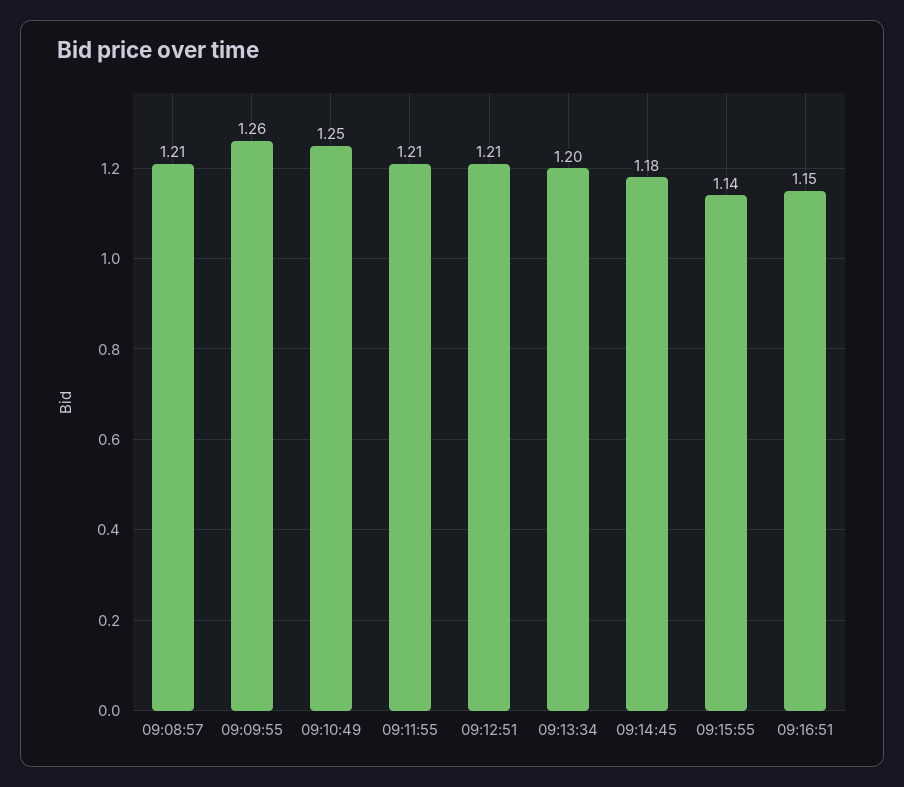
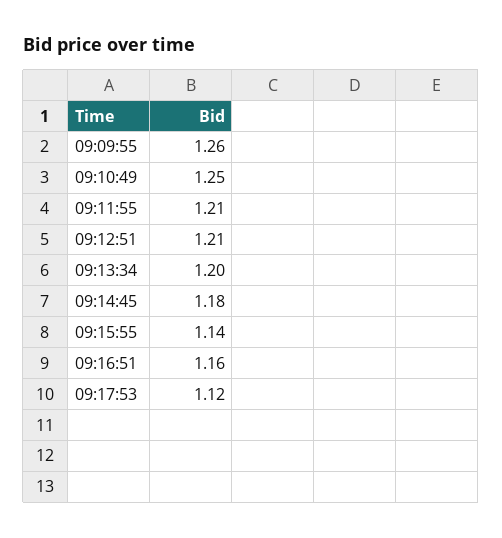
09:08:57: 1.21 -> none
09:16:51: 1.15 -> 1.16
09:17:53: none -> 1.12

